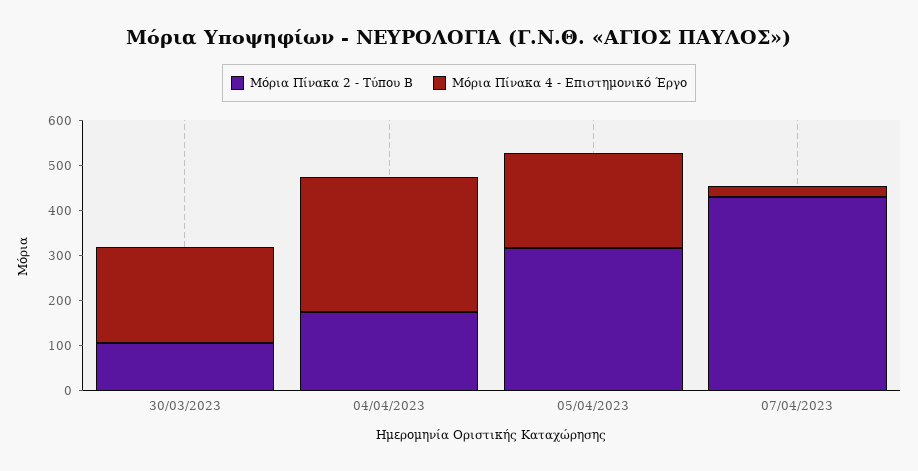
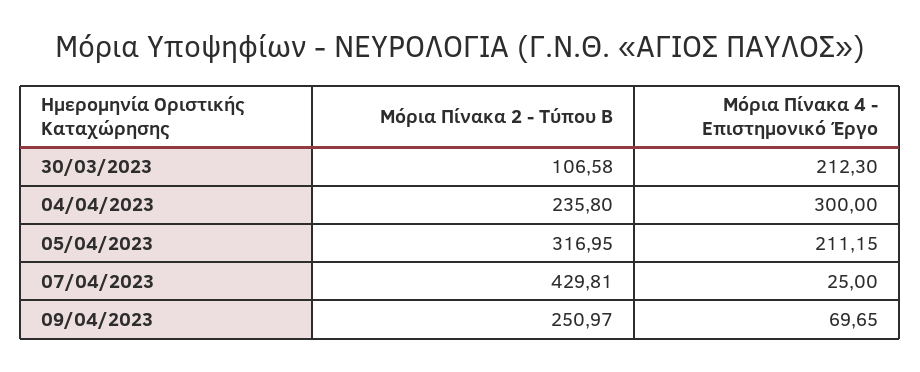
Μόρια Πίνακα 2 - Τύπου Β, 04/04/2023: 180 -> 235.8
Μόρια Πίνακα 2 - Τύπου Β, 09/04/2023: none -> 250.97
Μόρια Πίνακα 4 - Επιστημονικό Έργο, 09/04/2023: none -> 69.65

